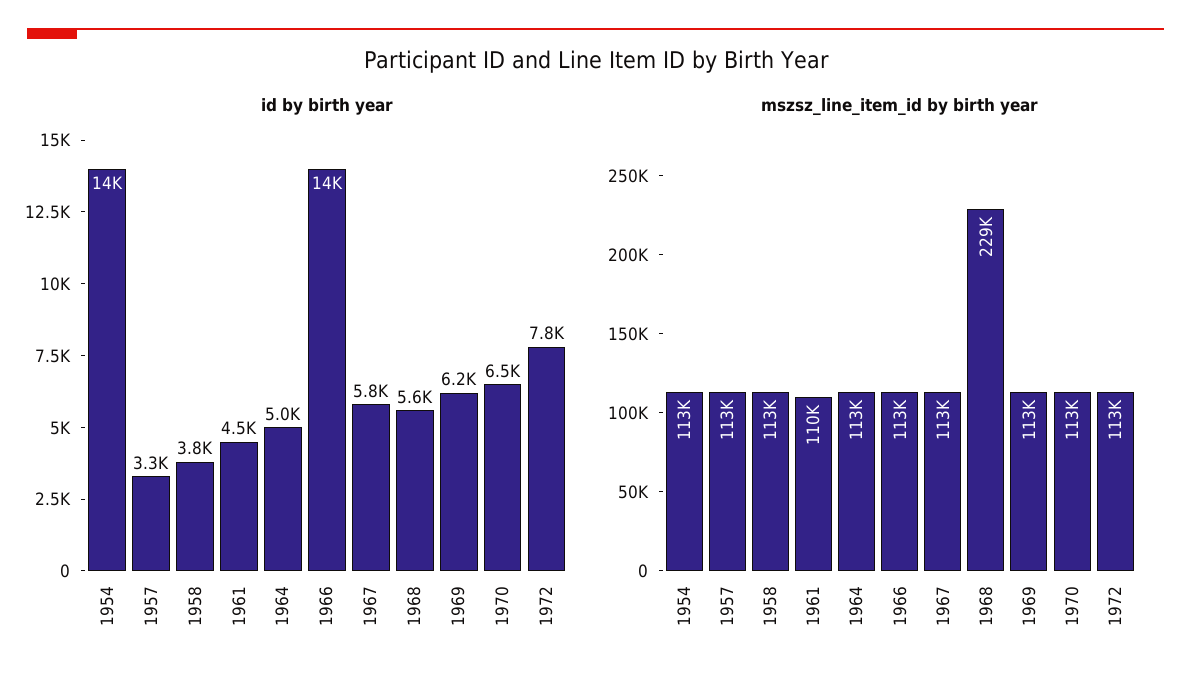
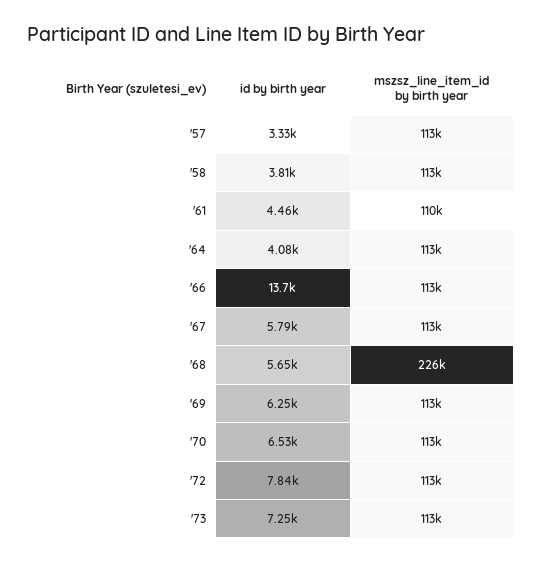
id by birth year, 1954: 14000 -> none
id by birth year, 1964: 5000 -> 4080
mszsz_line_item_id by birth year, 1954: 113000 -> none
mszsz_line_item_id by birth year, 1968: 229000 -> 226000
id by birth year, '73: none -> 7250
mszsz_line_item_id by birth year, '73: none -> 113000

